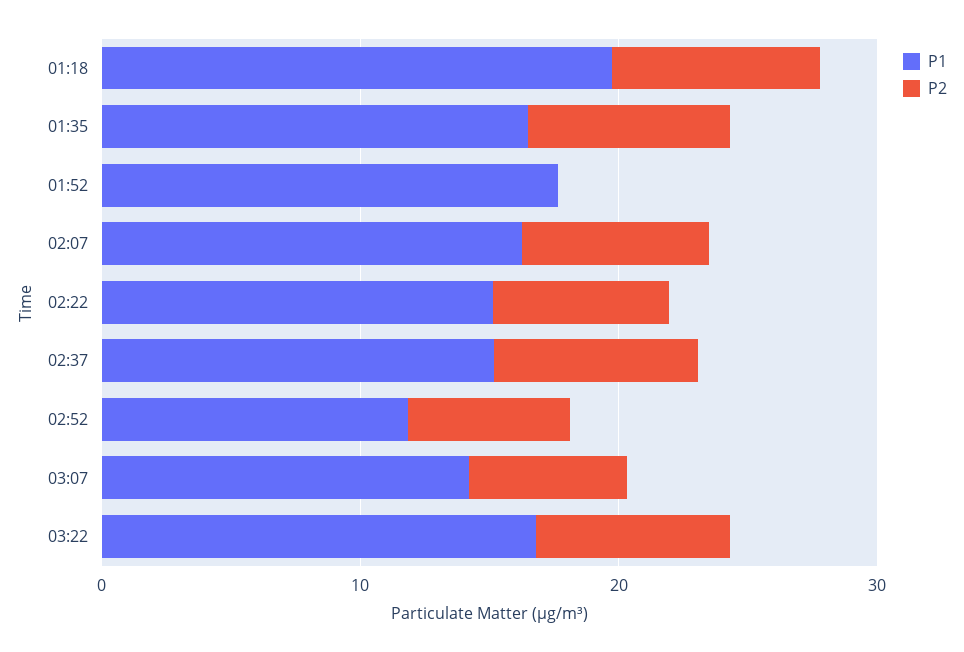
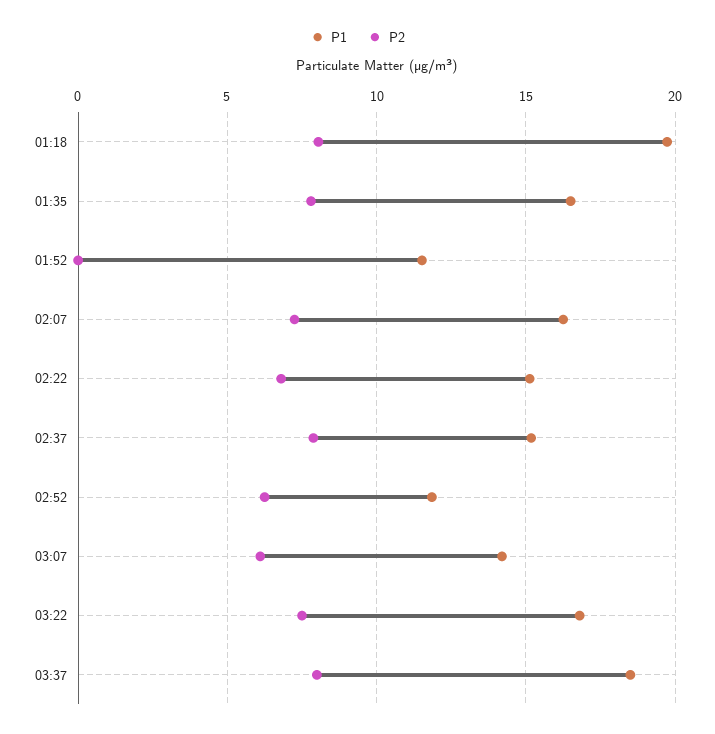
P1, 01:52: 18 -> 11.5
P1, 03:37: none -> 18.5
P2, 03:37: none -> 8

